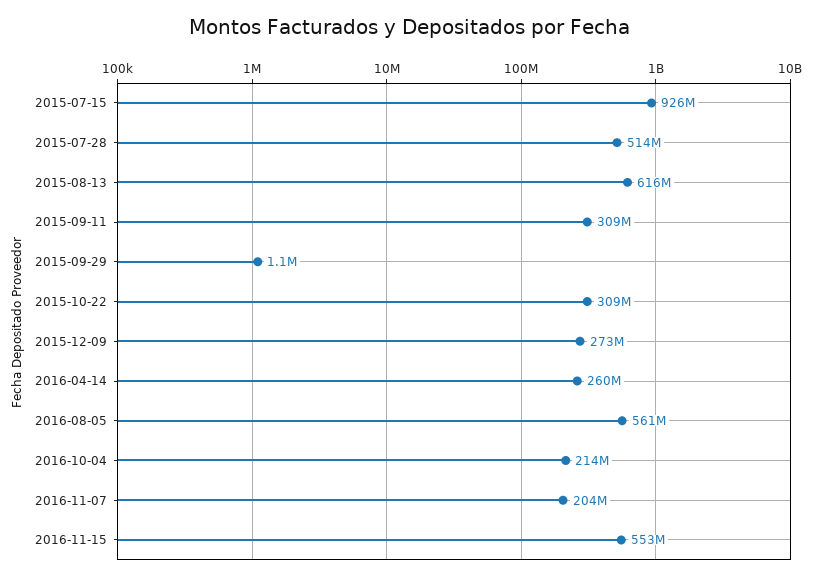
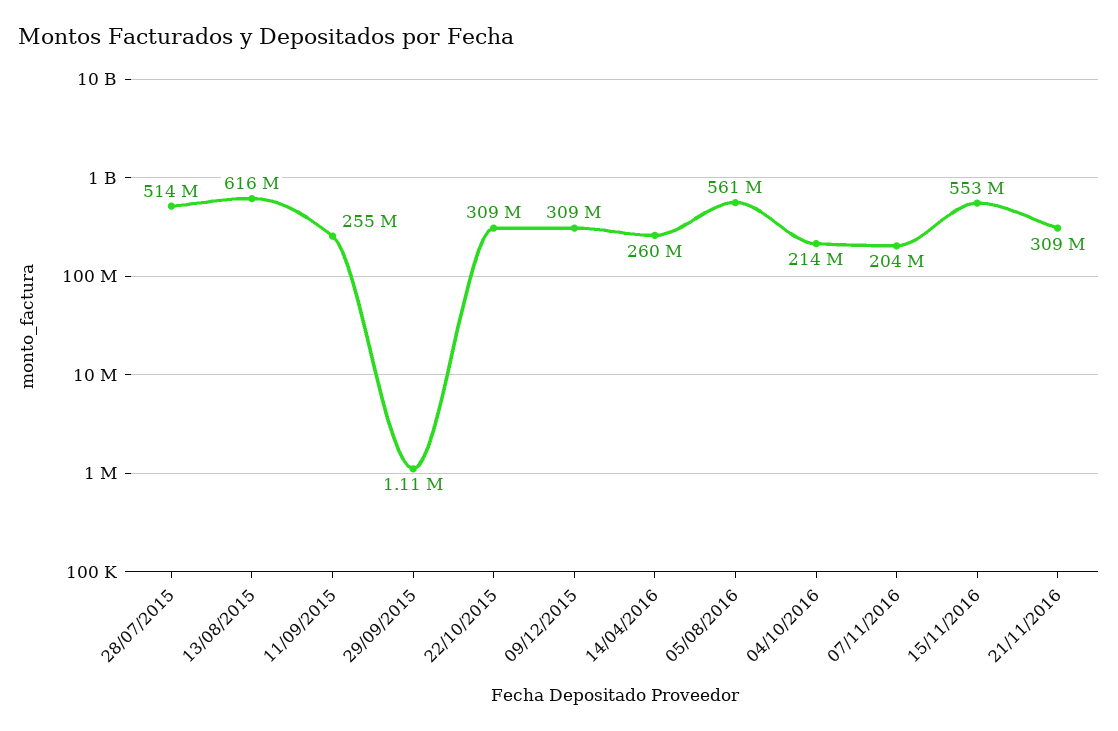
2015-07-15: 926000000 -> none
2015-09-11: 309000000 -> 255000000
2015-12-09: 273000000 -> 309000000
21/11/2016: none -> 309000000

